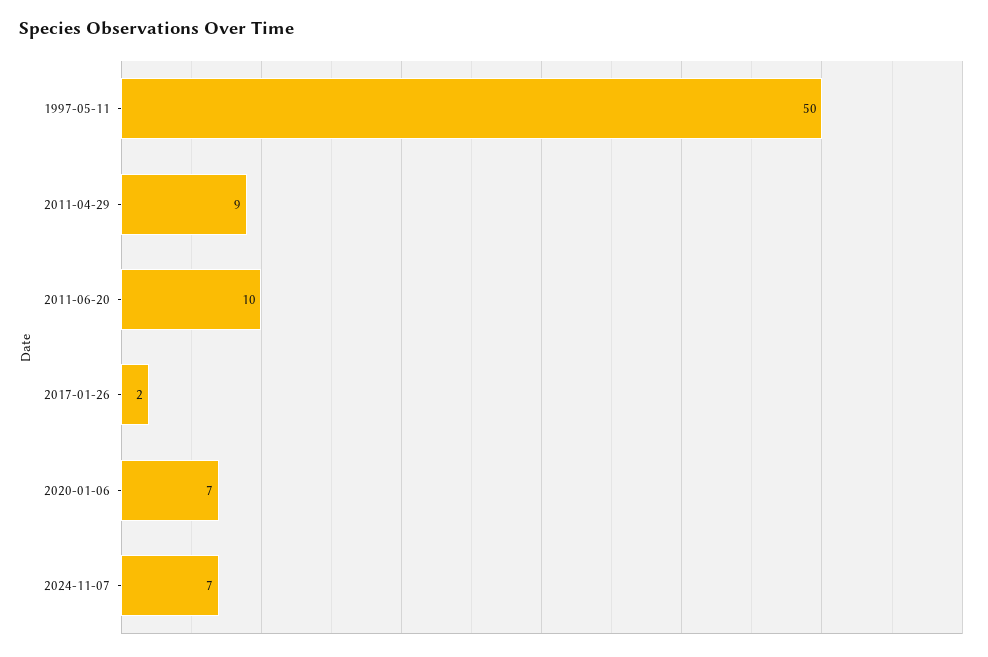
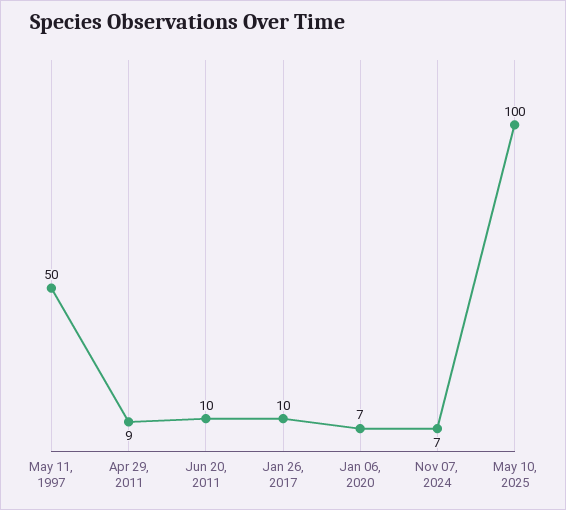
2017-01-26: 2 -> 10
May 10, 2025: none -> 100

